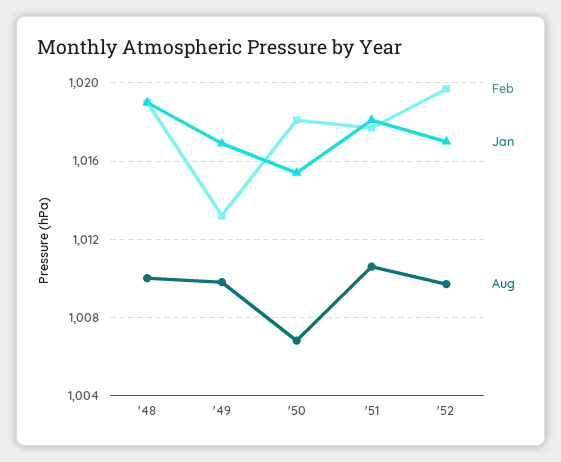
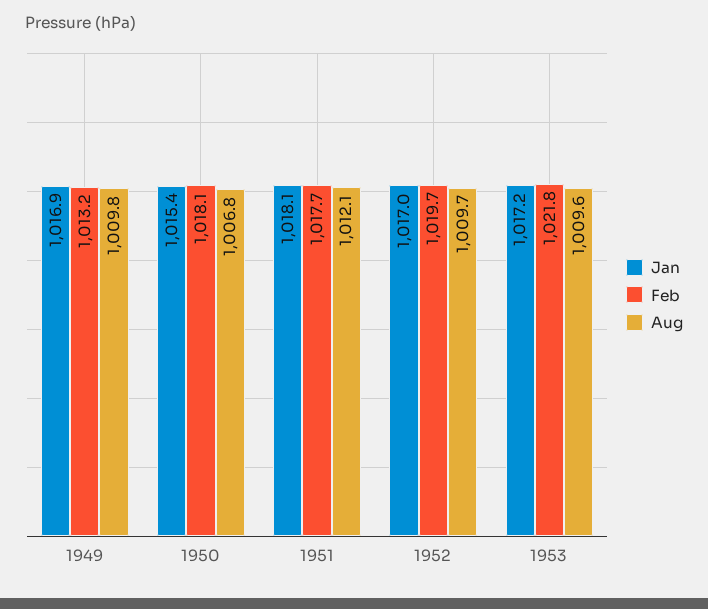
Feb, '48: 1019 -> none
Jan, '48: 1019 -> none
Aug, '48: 1010 -> none
Aug, '51: 1010.5 -> 1012.1
Jan, 1953: none -> 1017.2
Feb, 1953: none -> 1021.8
Aug, 1953: none -> 1009.6

